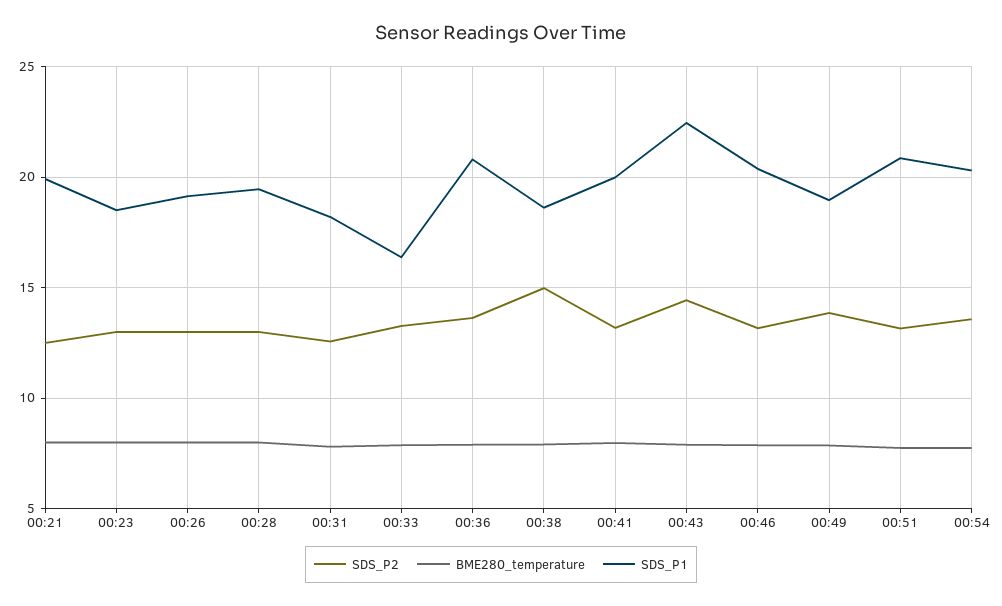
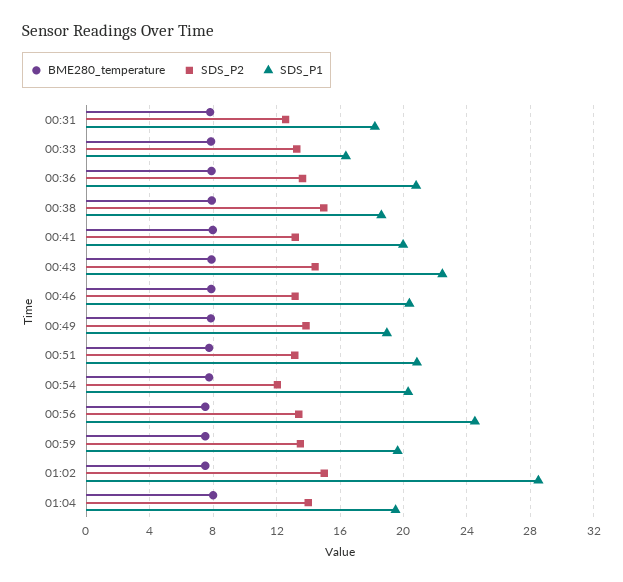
SDS_P2, 00:21: 12.5 -> none
BME280_temperature, 00:21: 8 -> none
SDS_P1, 00:21: 20 -> none
SDS_P2, 00:23: 13 -> none
BME280_temperature, 00:23: 8 -> none
SDS_P1, 00:23: 18.5 -> none
SDS_P2, 00:26: 13 -> none
BME280_temperature, 00:26: 8 -> none
SDS_P1, 00:26: 19 -> none
SDS_P2, 00:28: 13 -> none
BME280_temperature, 00:28: 8 -> none
SDS_P1, 00:28: 19.5 -> none
SDS_P2, 00:54: 13.5 -> 12
BME280_temperature, 00:56: none -> 7.5
SDS_P2, 00:56: none -> 13.5
SDS_P1, 00:56: none -> 24.5
BME280_temperature, 00:59: none -> 7.5
SDS_P2, 00:59: none -> 13.5
SDS_P1, 00:59: none -> 19.5
BME280_temperature, 01:02: none -> 7.5
SDS_P2, 01:02: none -> 15
SDS_P1, 01:02: none -> 28.5
BME280_temperature, 01:04: none -> 8
SDS_P2, 01:04: none -> 14
SDS_P1, 01:04: none -> 19.5

